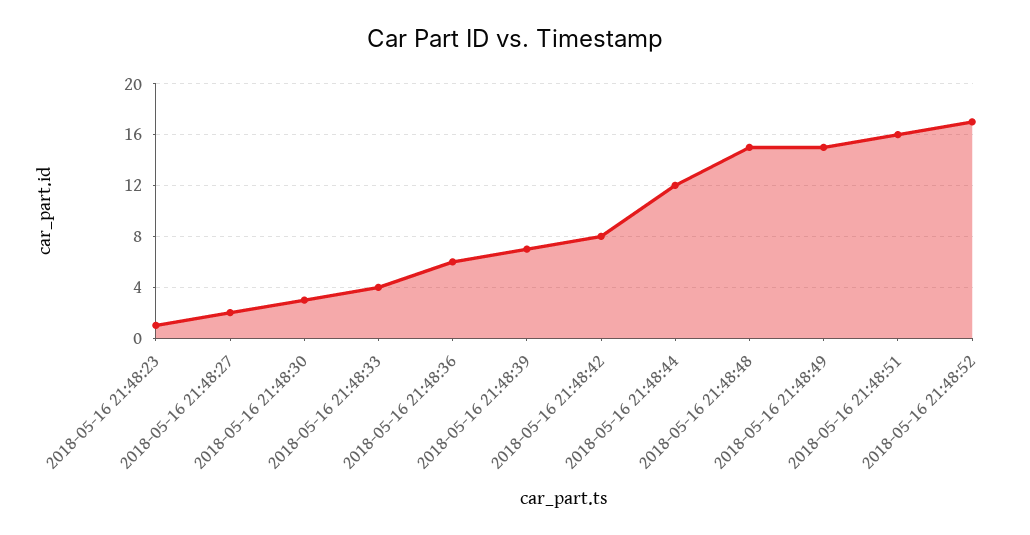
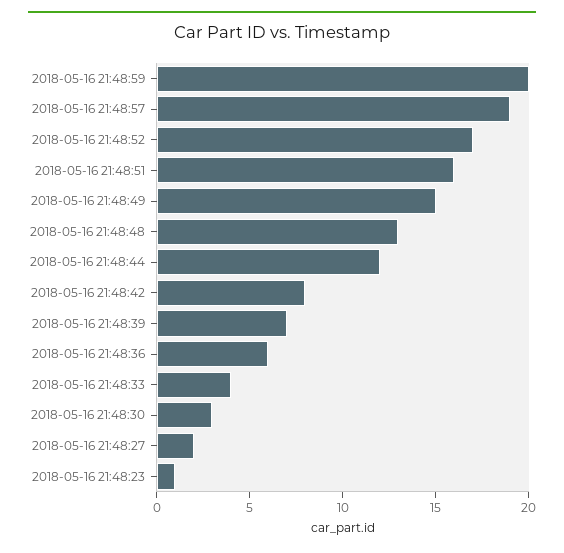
2018-05-16 21:48:48: 15 -> 13
2018-05-16 21:48:59: none -> 20
2018-05-16 21:48:57: none -> 19

